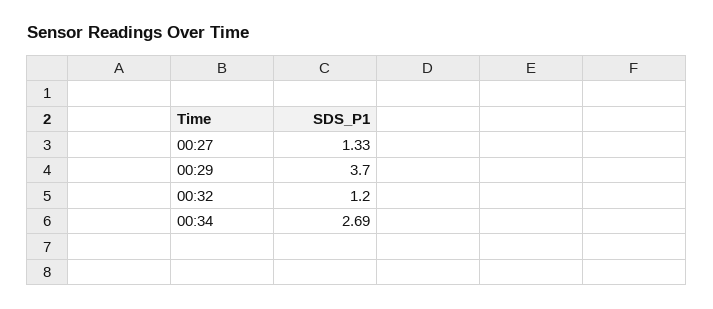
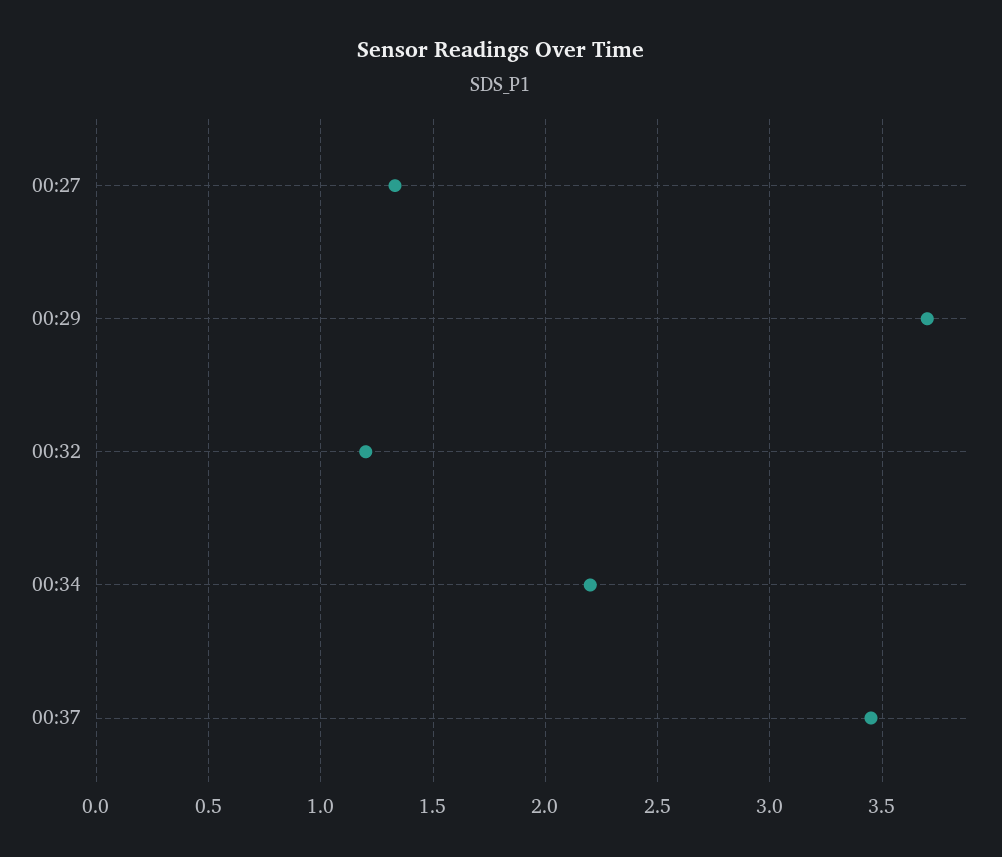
00:34: 2.69 -> 2.2
00:37: none -> 3.45

